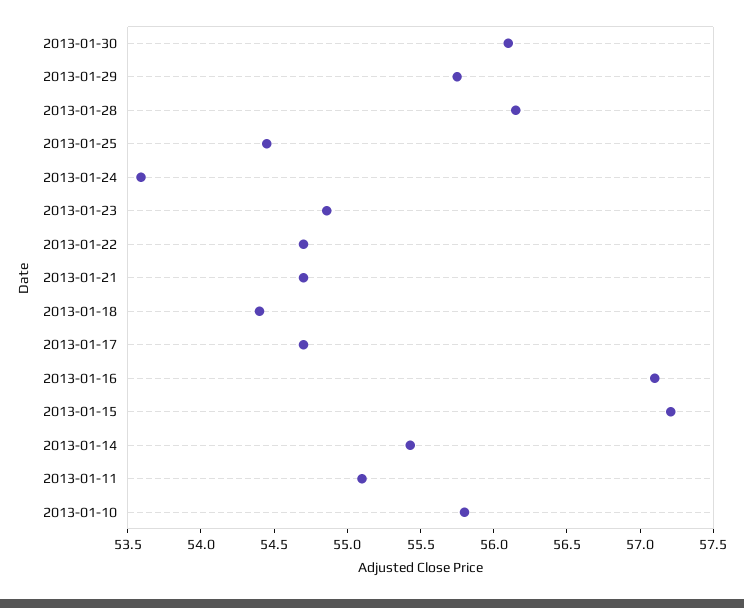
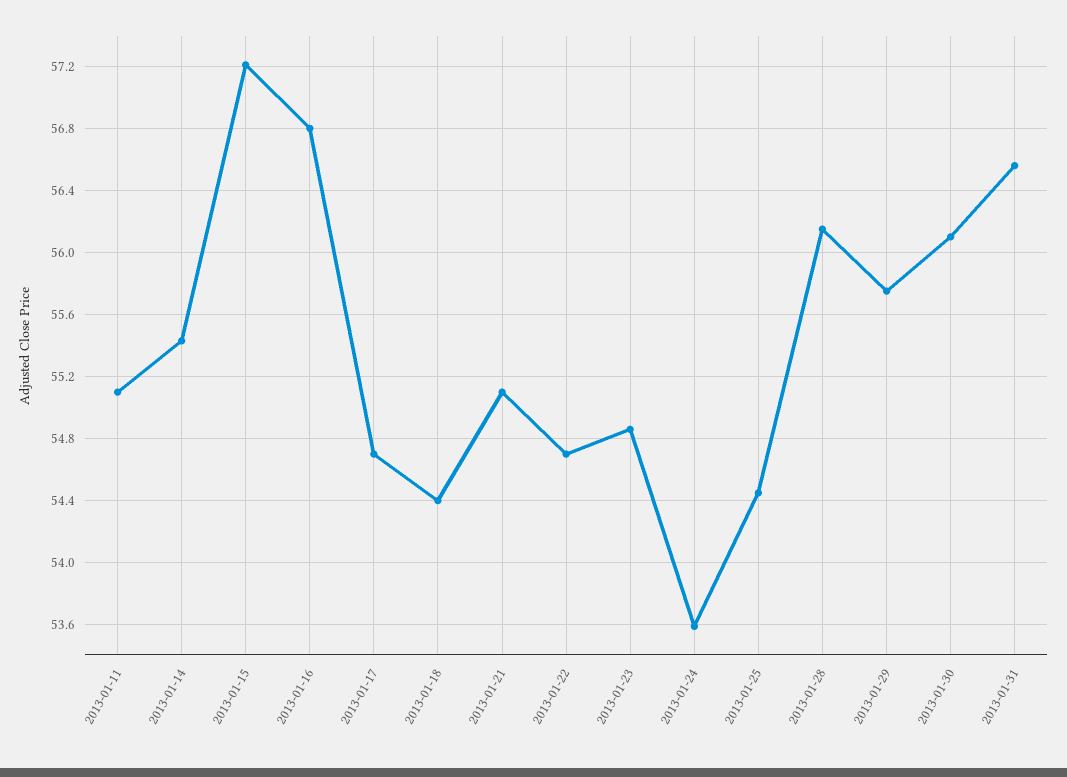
2013-01-21: 54.7 -> 55.1
2013-01-16: 57.1 -> 56.8
2013-01-10: 55.8 -> none
2013-01-31: none -> 56.55

